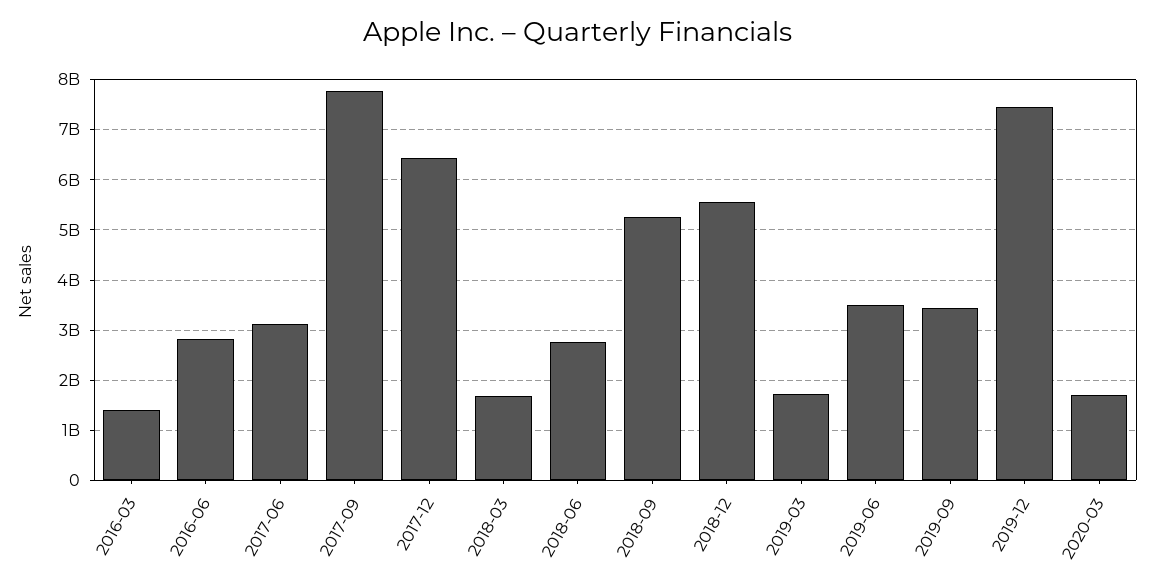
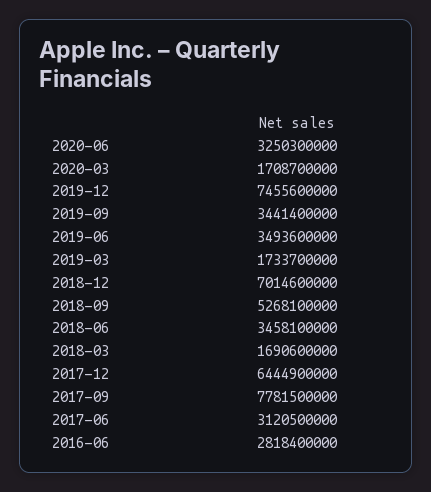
2016-03: 1400000000 -> none
2018-06: 2800000000 -> 3458100000
2018-12: 5600000000 -> 7014600000
2020-06: none -> 3250300000

